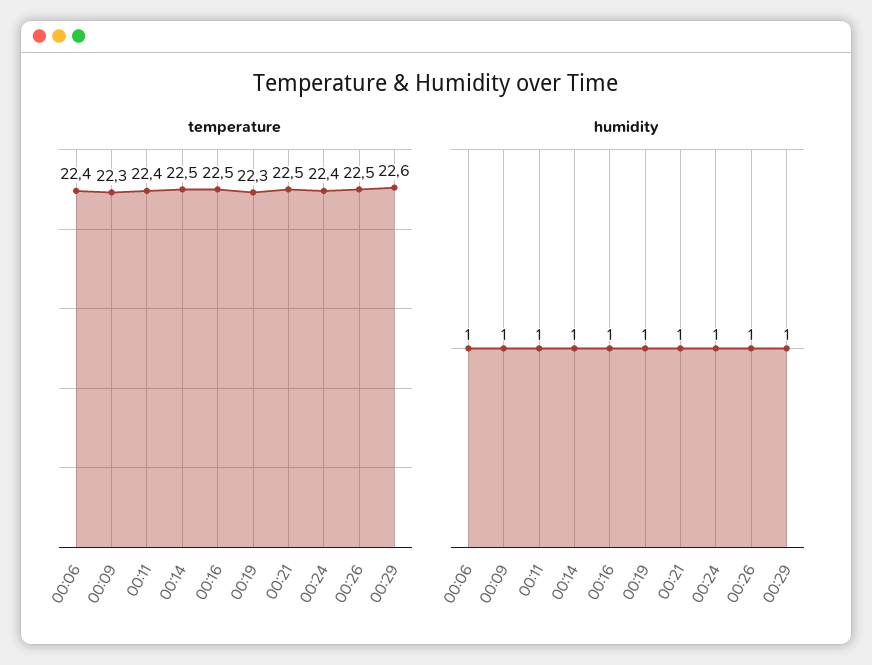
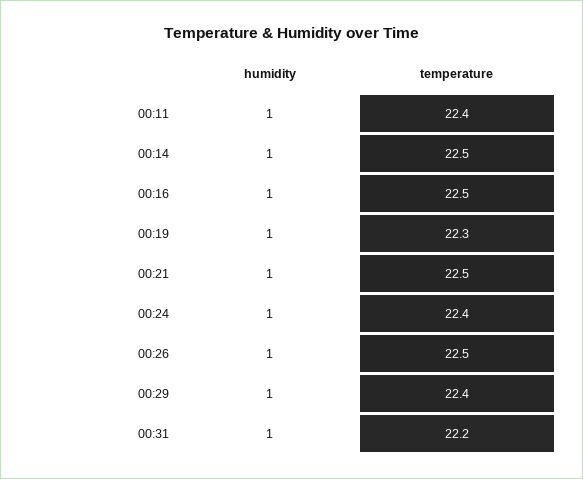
temperature, 00:06: 22.4 -> none
temperature, 00:09: 22.3 -> none
temperature, 00:29: 22.6 -> 22.4
humidity, 00:06: 1 -> none
humidity, 00:09: 1 -> none
humidity, 00:31: none -> 1
temperature, 00:31: none -> 22.2

